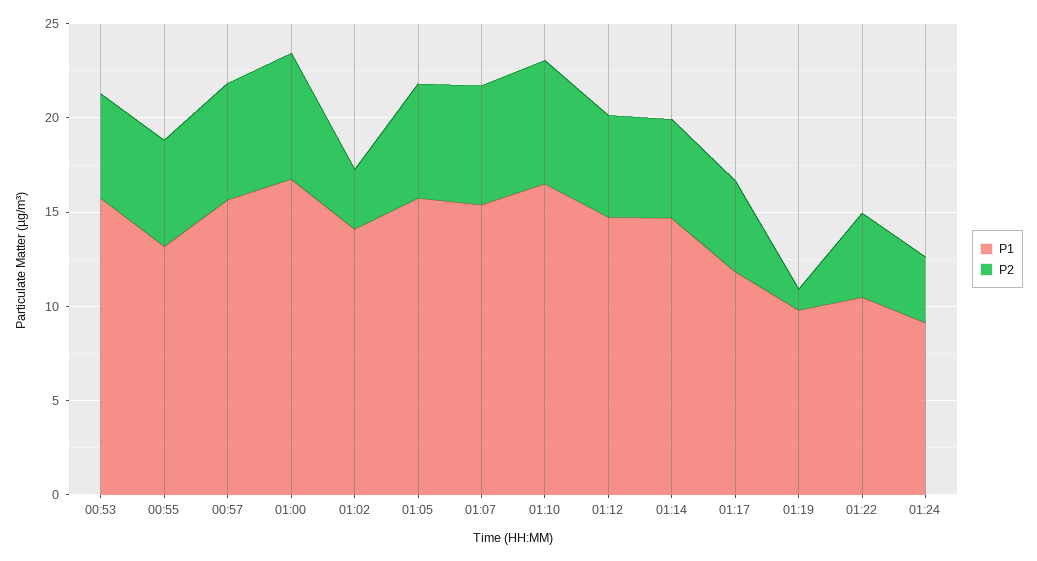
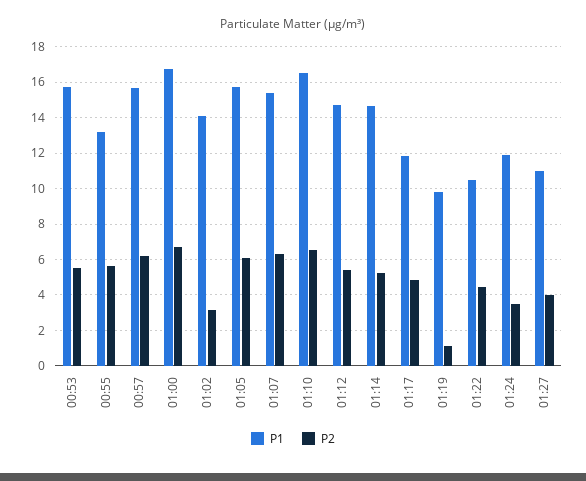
P1, 01:24: 9 -> 12
P1, 01:27: none -> 11
P2, 01:27: none -> 4

